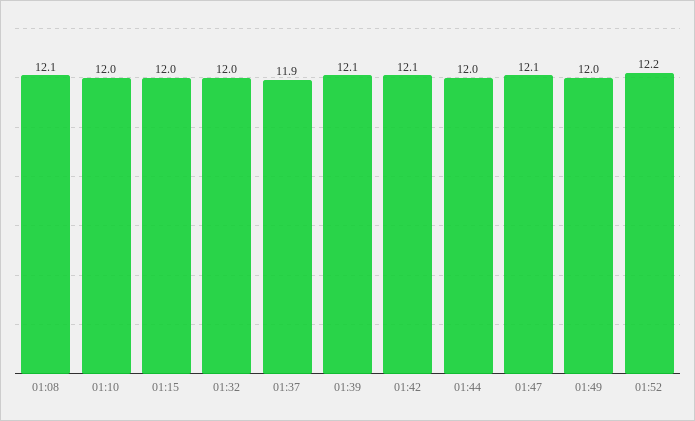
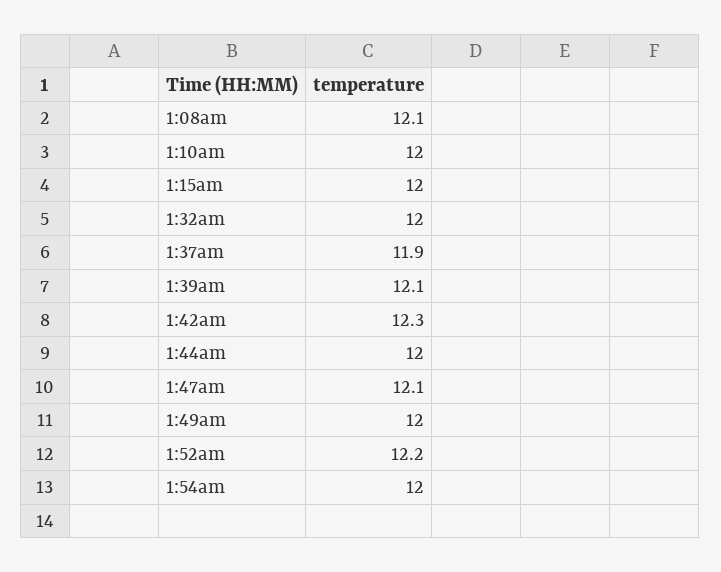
01:42: 12.1 -> 12.3
1:54am: none -> 12

